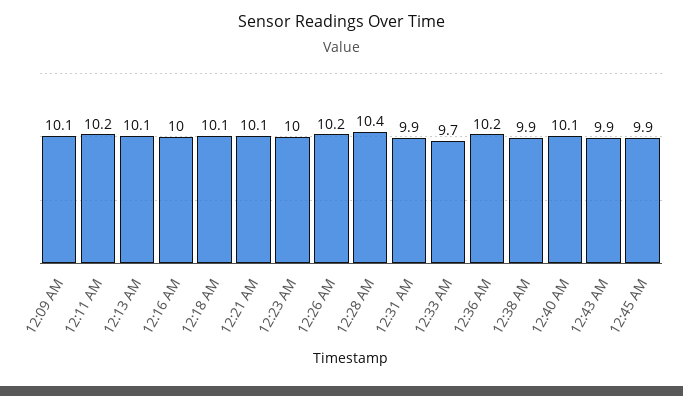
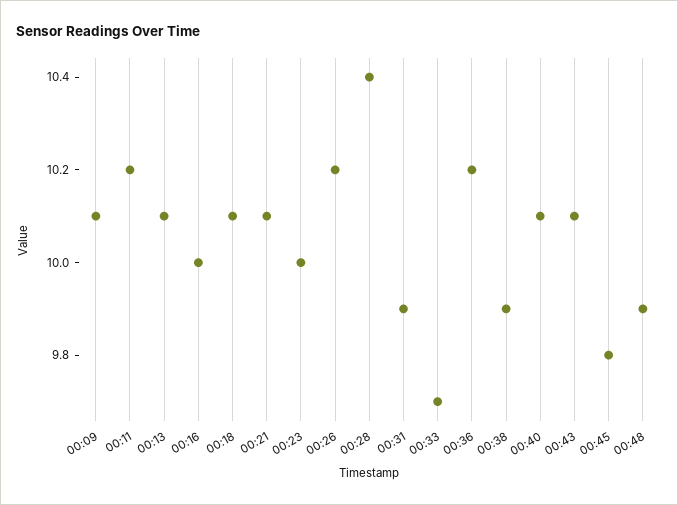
12:43 AM: 9.9 -> 10.1
12:45 AM: 9.9 -> 9.8
00:48: none -> 9.9

